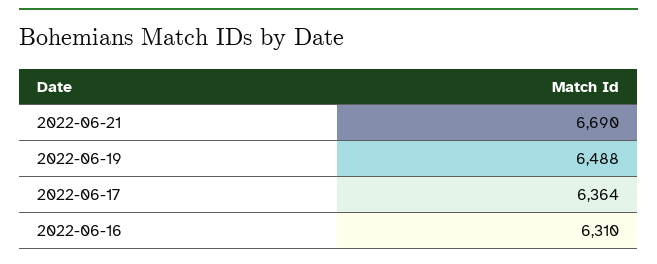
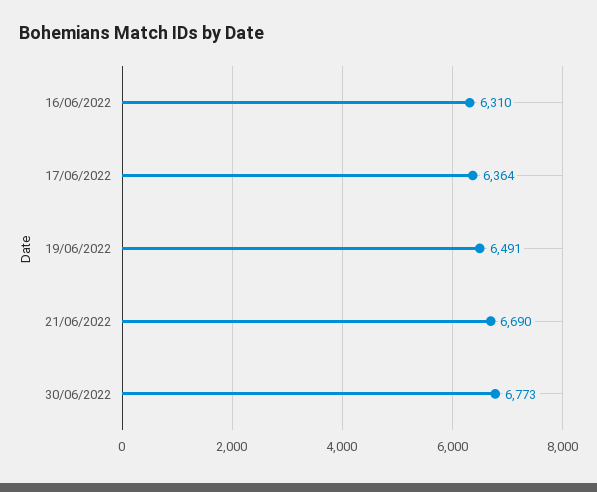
2022-06-19: 6488 -> 6491
30/06/2022: none -> 6773

